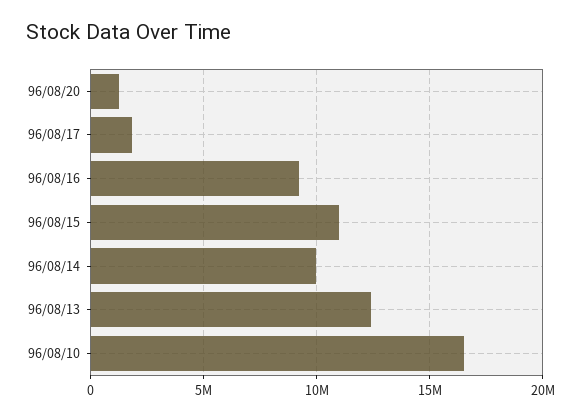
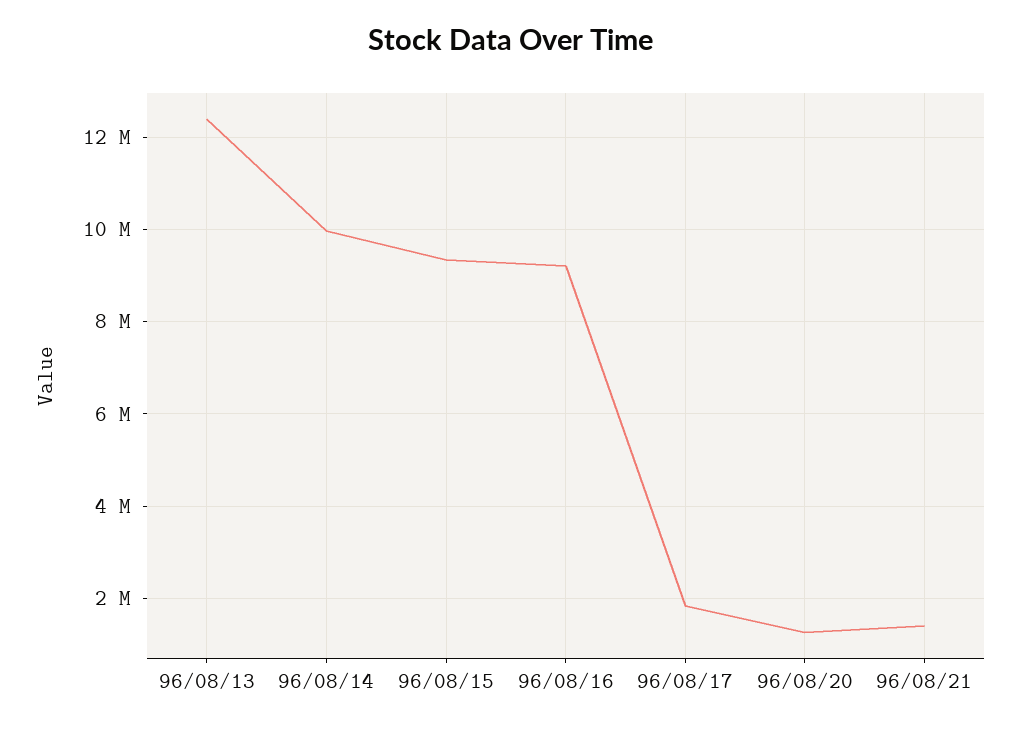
96/08/15: 11000000 -> 9400000
96/08/10: 16500000 -> none
96/08/21: none -> 1400000

